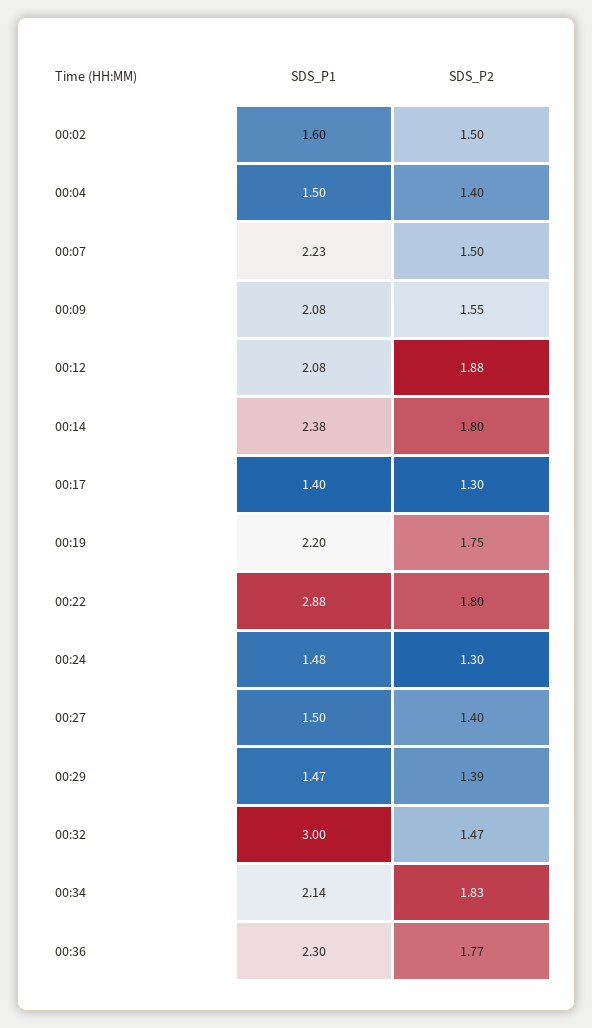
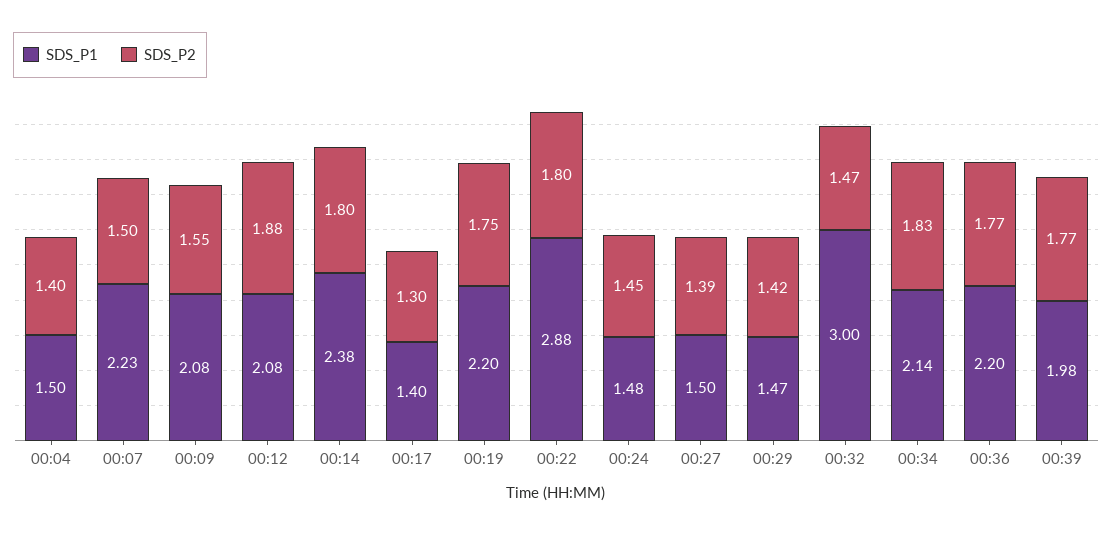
SDS_P1, 00:02: 1.6 -> none
SDS_P2, 00:02: 1.5 -> none
SDS_P2, 00:24: 1.3 -> 1.45
SDS_P2, 00:27: 1.4 -> 1.39
SDS_P2, 00:29: 1.39 -> 1.42
SDS_P1, 00:36: 2.3 -> 2.2
SDS_P1, 00:39: none -> 1.98
SDS_P2, 00:39: none -> 1.77

